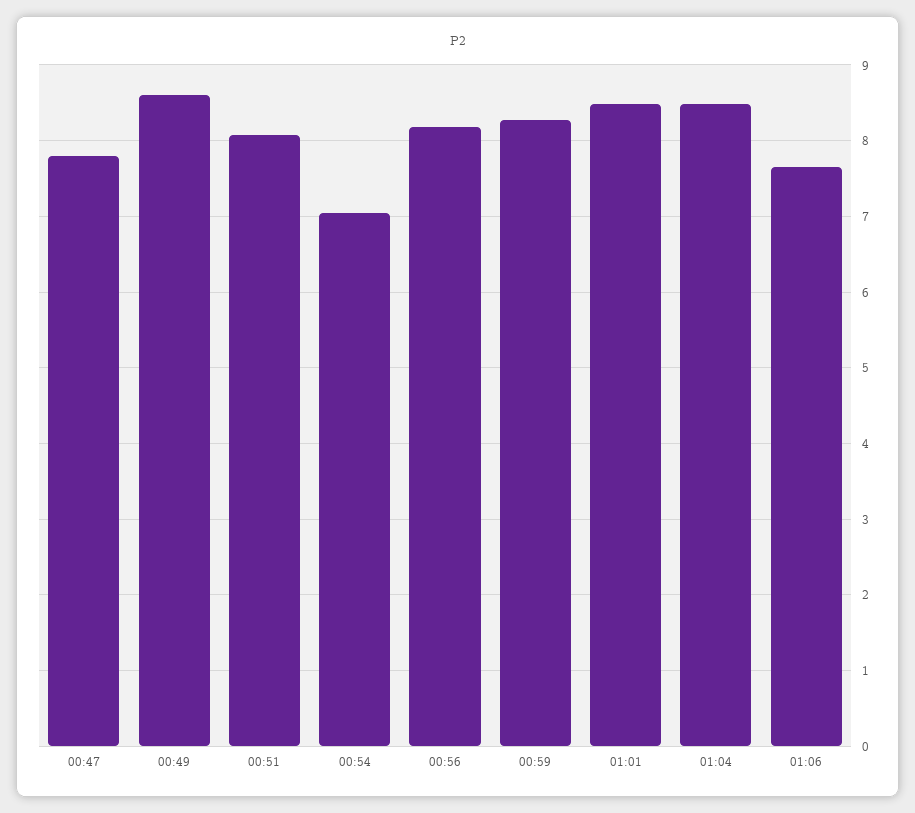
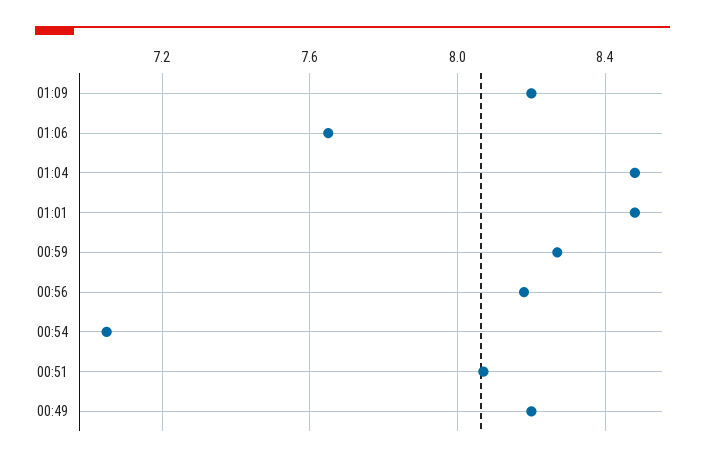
00:47: 7.8 -> none
00:49: 8.6 -> 8.2
01:09: none -> 8.2

